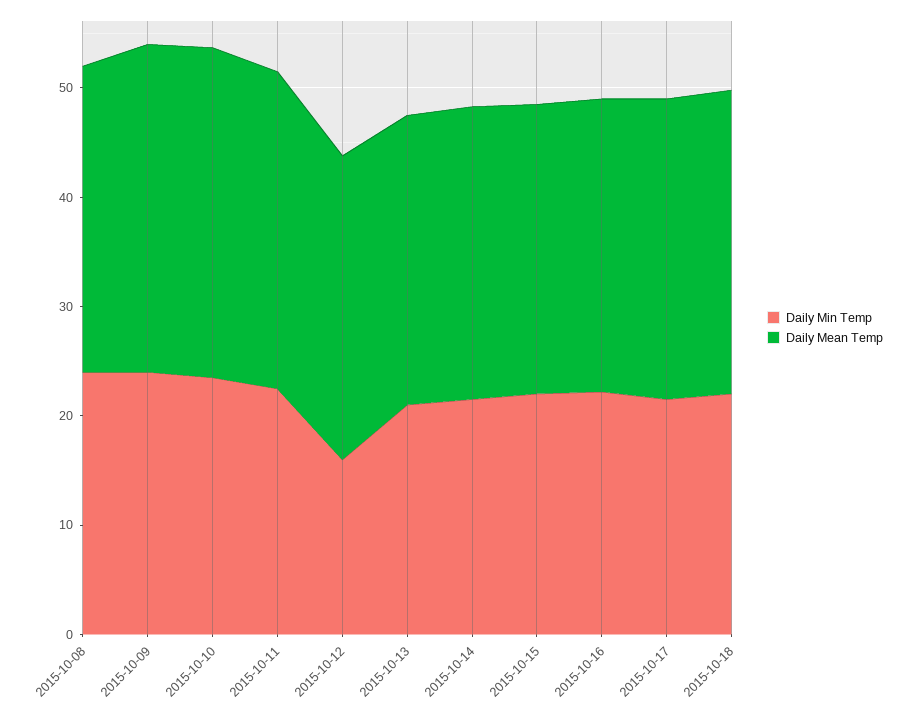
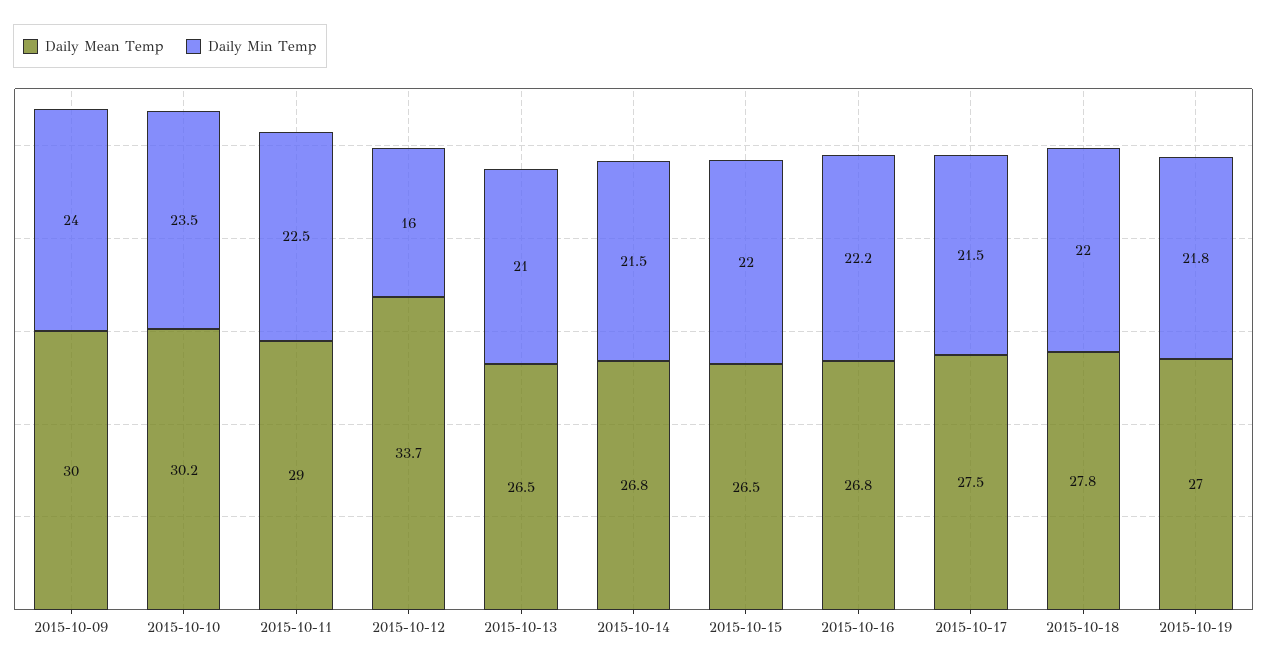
Daily Min Temp, 2015-10-08: 24 -> none
Daily Mean Temp, 2015-10-08: 28 -> none
Daily Mean Temp, 2015-10-12: 28 -> 33.7
Daily Mean Temp, 2015-10-19: none -> 27
Daily Min Temp, 2015-10-19: none -> 21.8

